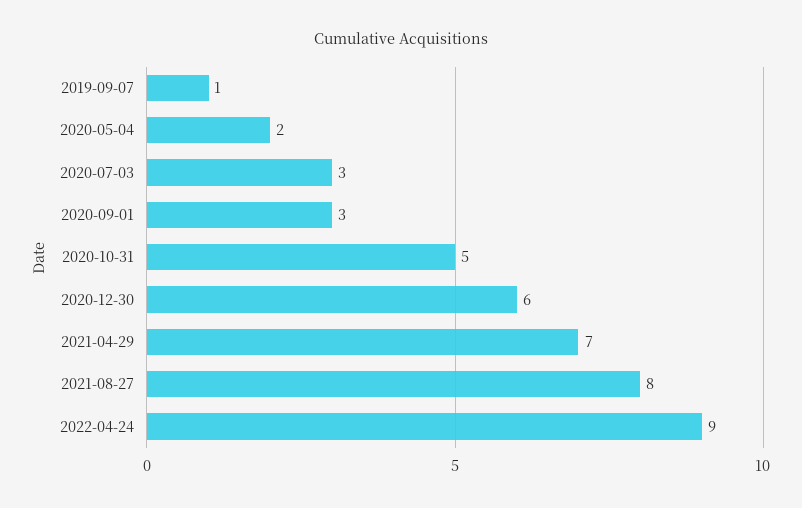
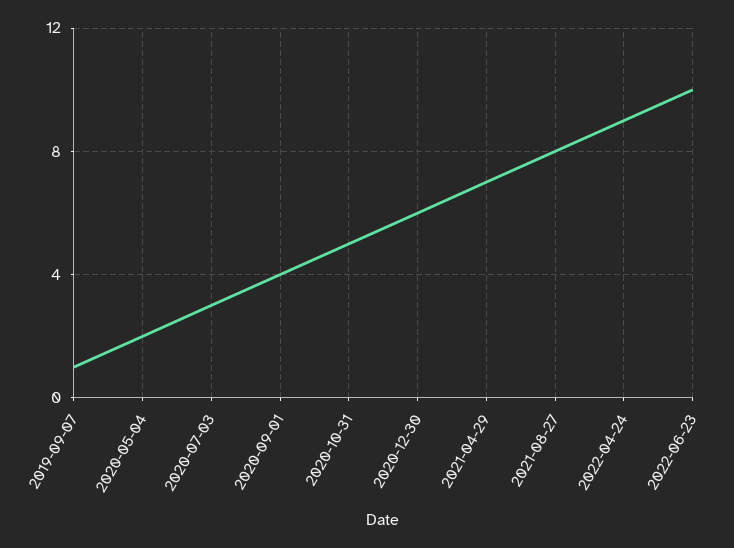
2020-09-01: 3 -> 4
2022-06-23: none -> 10

